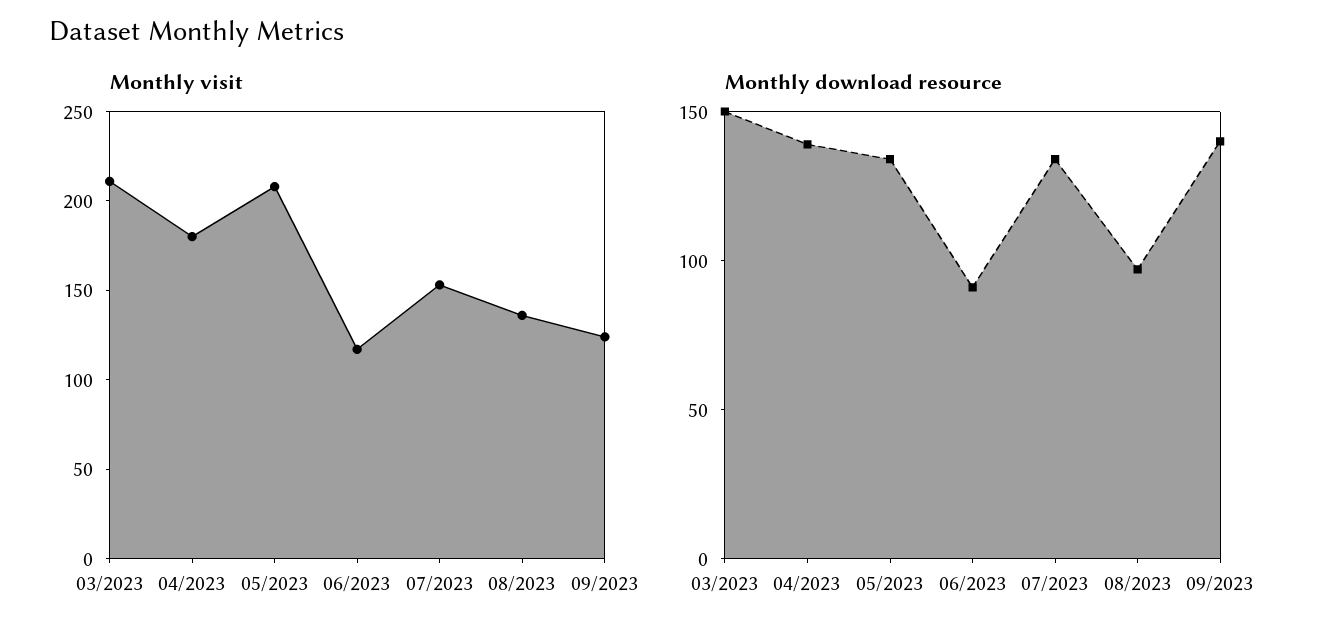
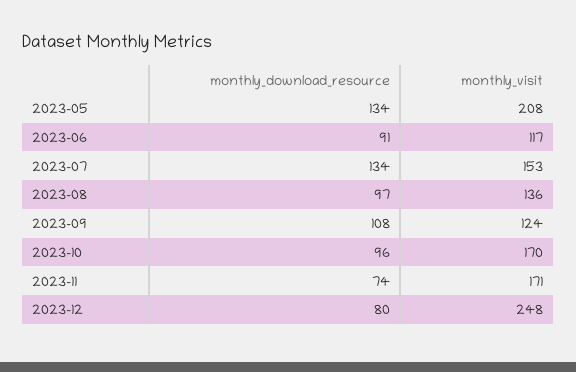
Monthly visit, 03/2023: 210 -> none
Monthly visit, 04/2023: 180 -> none
Monthly download resource, 03/2023: 150 -> none
Monthly download resource, 04/2023: 140 -> none
Monthly download resource, 09/2023: 140 -> 108
Monthly download resource, 2023-10: none -> 96
Monthly visit, 2023-10: none -> 170
Monthly download resource, 2023-11: none -> 74
Monthly visit, 2023-11: none -> 171
Monthly download resource, 2023-12: none -> 80
Monthly visit, 2023-12: none -> 248

